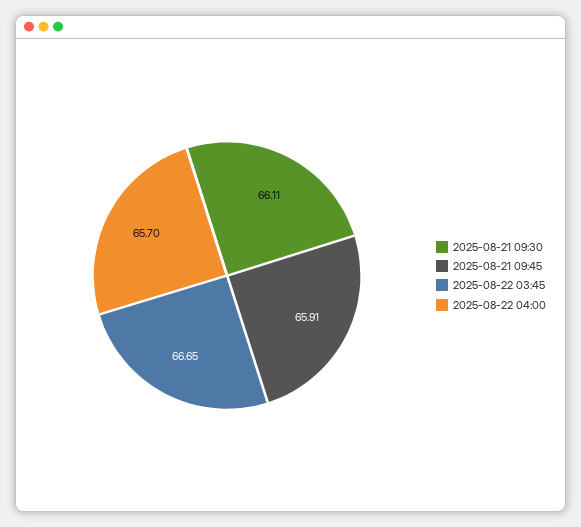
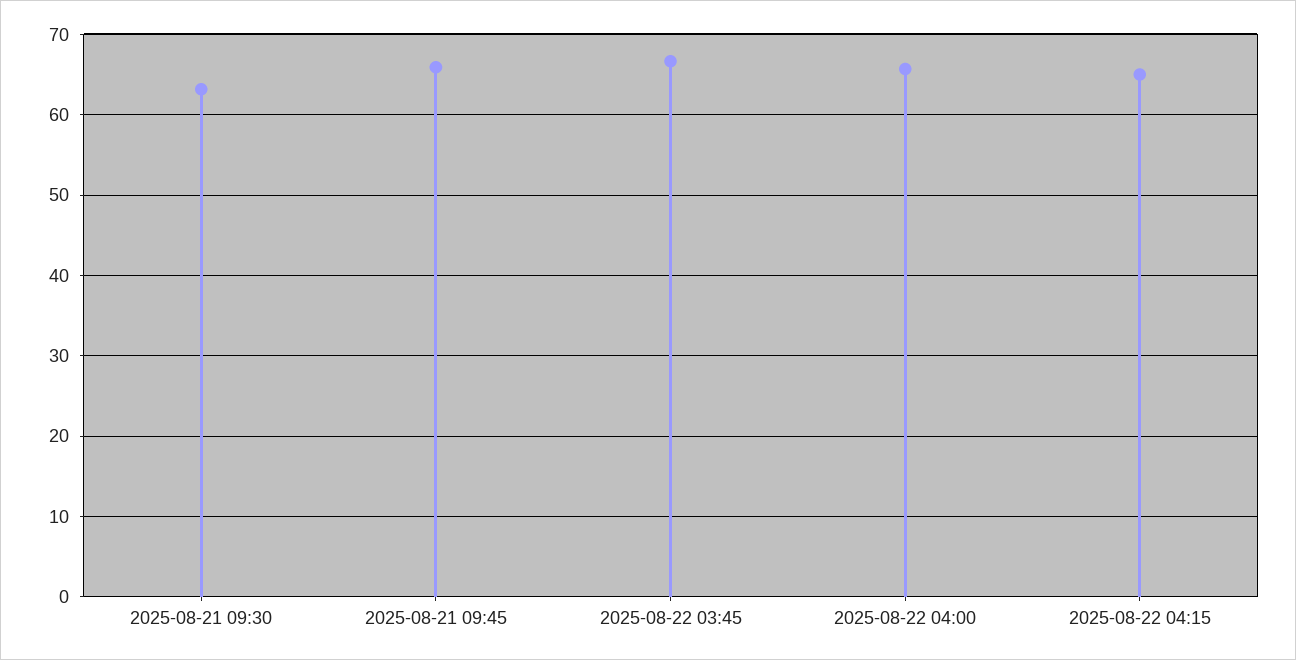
2025-08-21 09:30: 66.11 -> 63
2025-08-22 04:15: none -> 65

